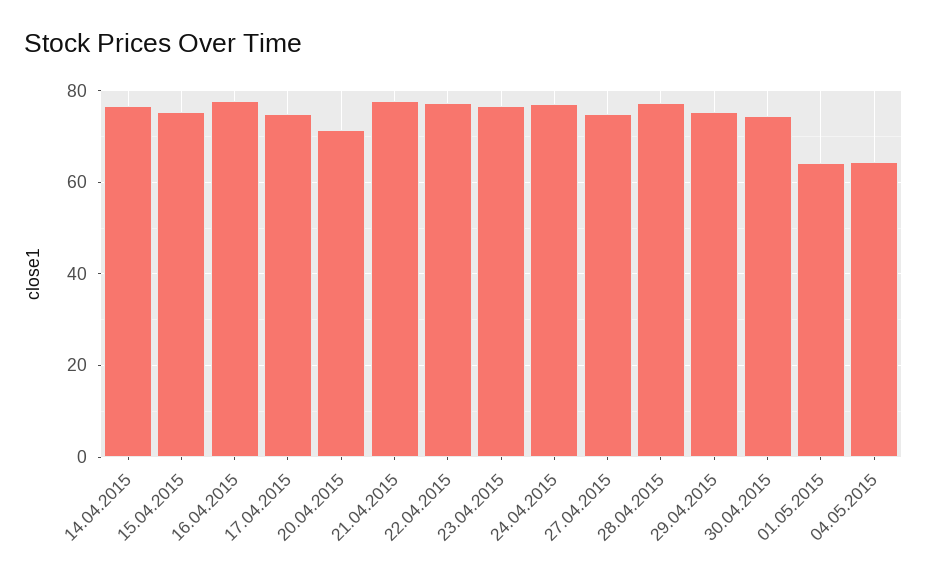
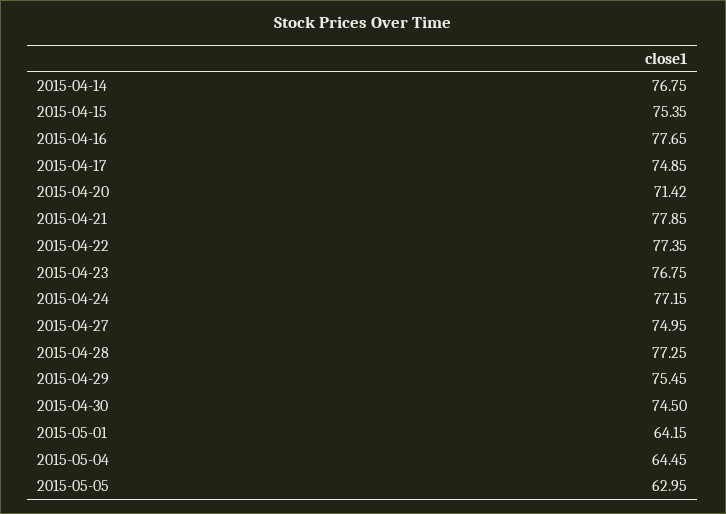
2015-05-05: none -> 62.95

